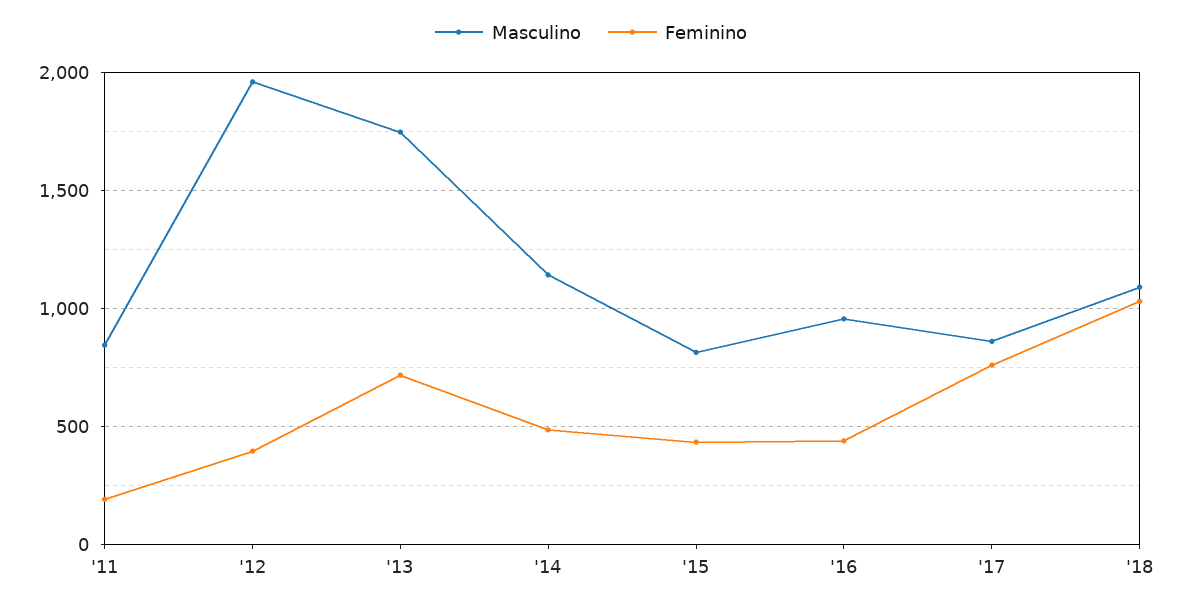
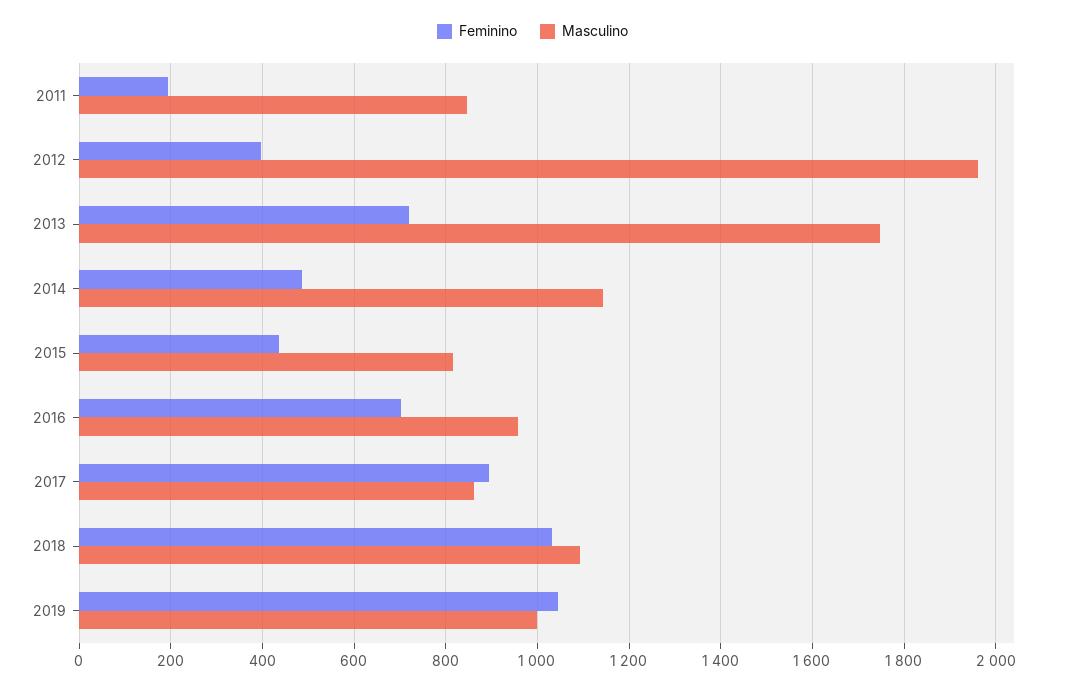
Feminino, '16: 450 -> 700
Feminino, '17: 750 -> 900
Feminino, 2019: none -> 1040
Masculino, 2019: none -> 1000

